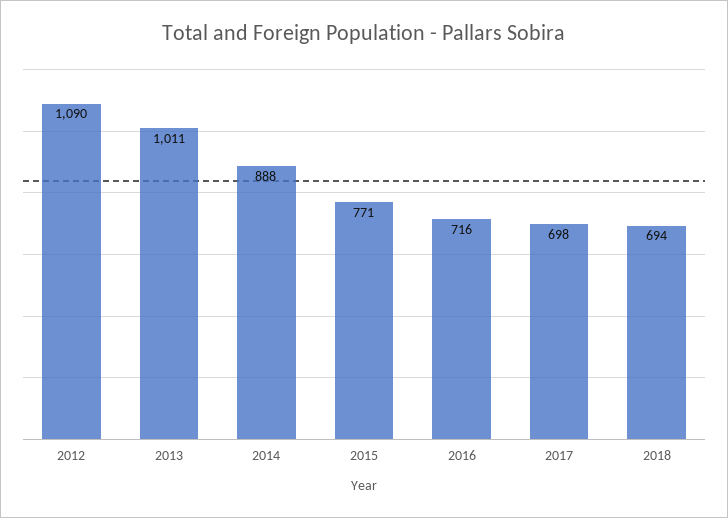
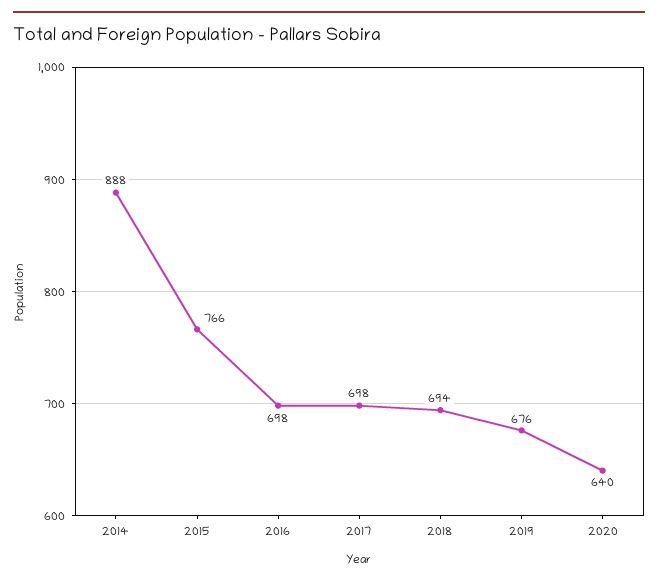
2012: 1090 -> none
2013: 1011 -> none
2015: 771 -> 766
2016: 716 -> 698
2019: none -> 676
2020: none -> 640

